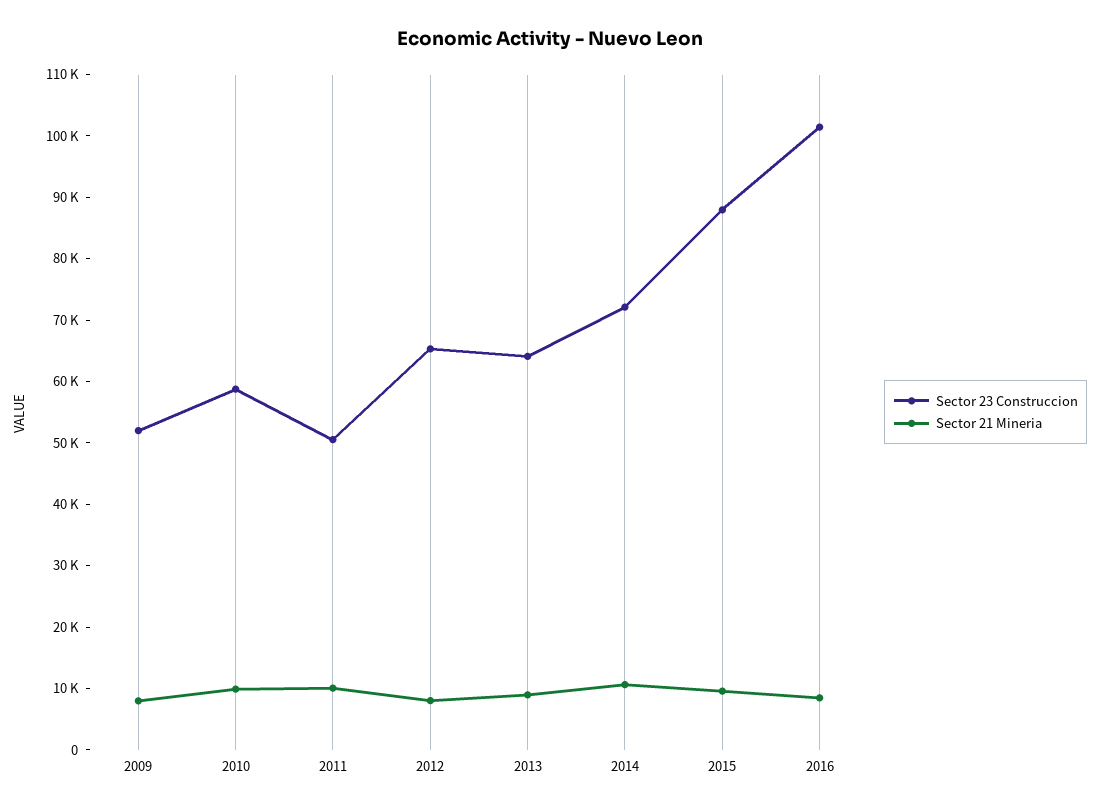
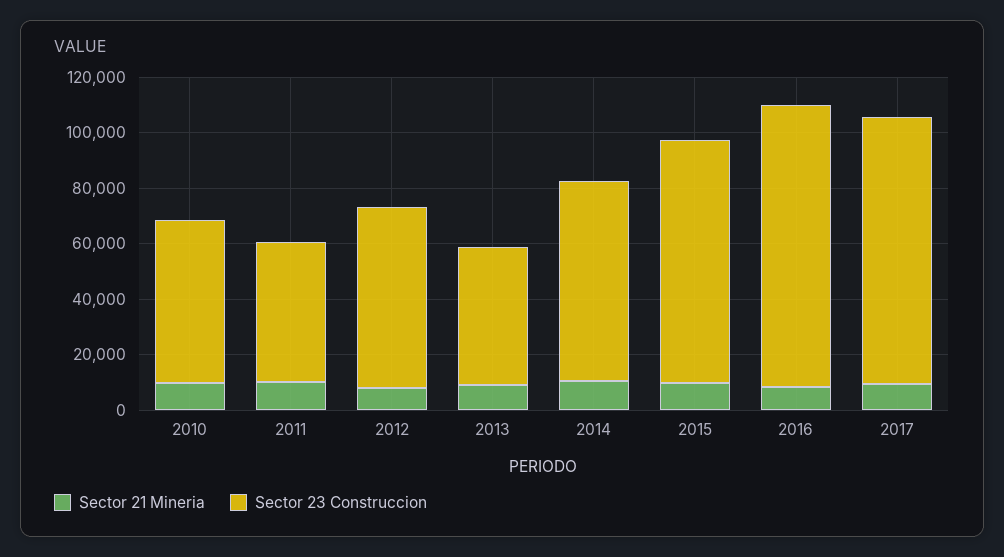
Sector 23 Construccion, 2009: 52000 -> none
Sector 21 Mineria, 2009: 8000 -> none
Sector 23 Construccion, 2013: 64000 -> 50000
Sector 21 Mineria, 2017: none -> 10000
Sector 23 Construccion, 2017: none -> 95000

